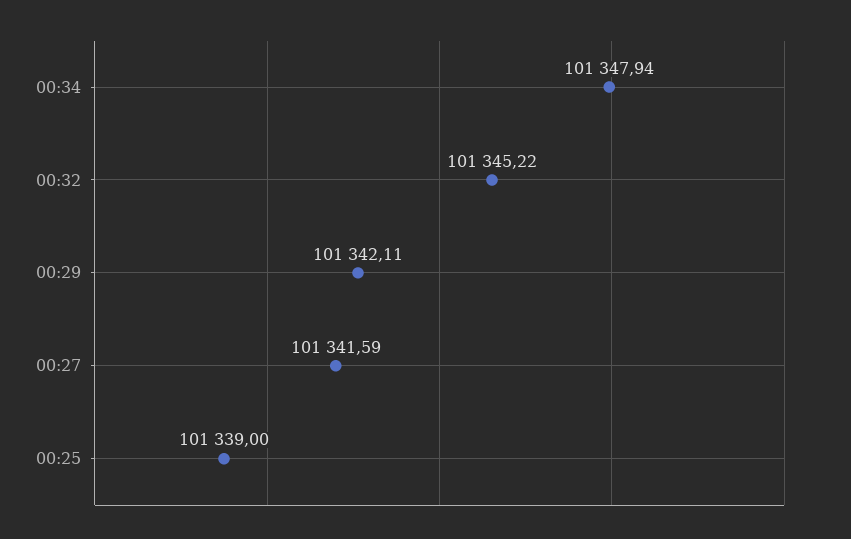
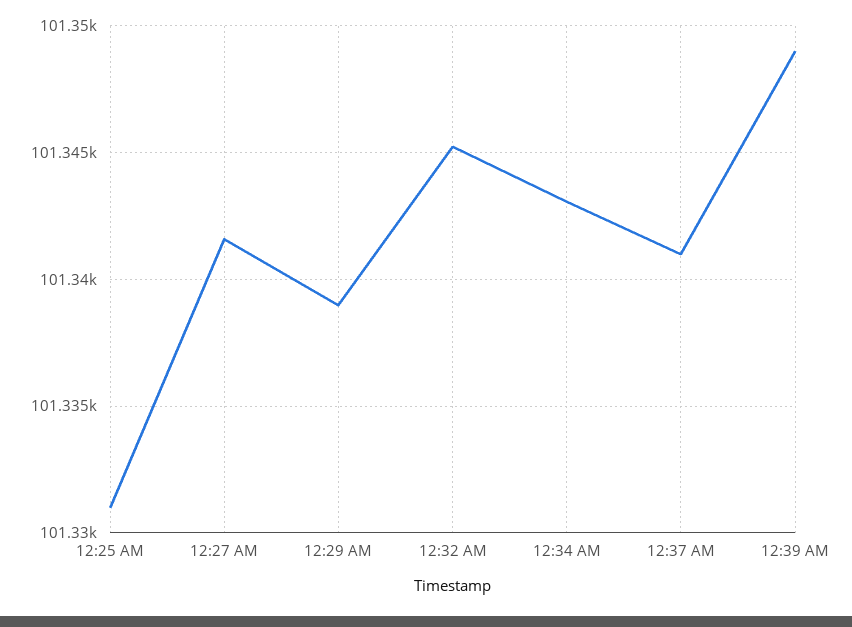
00:34: 101347.94 -> 101343
00:29: 101342.11 -> 101339
00:25: 101339 -> 101331
12:37 AM: none -> 101341
12:39 AM: none -> 101349

